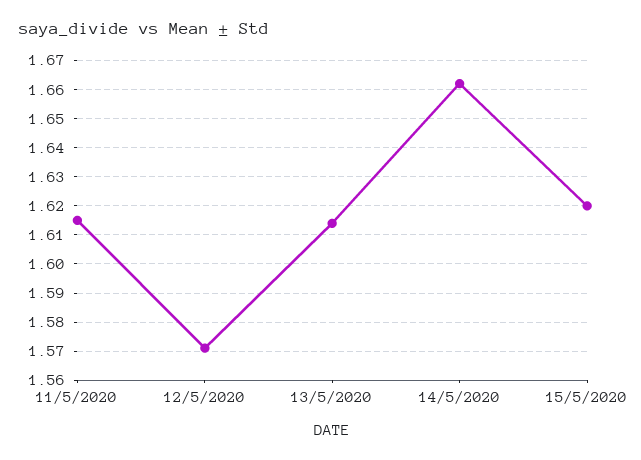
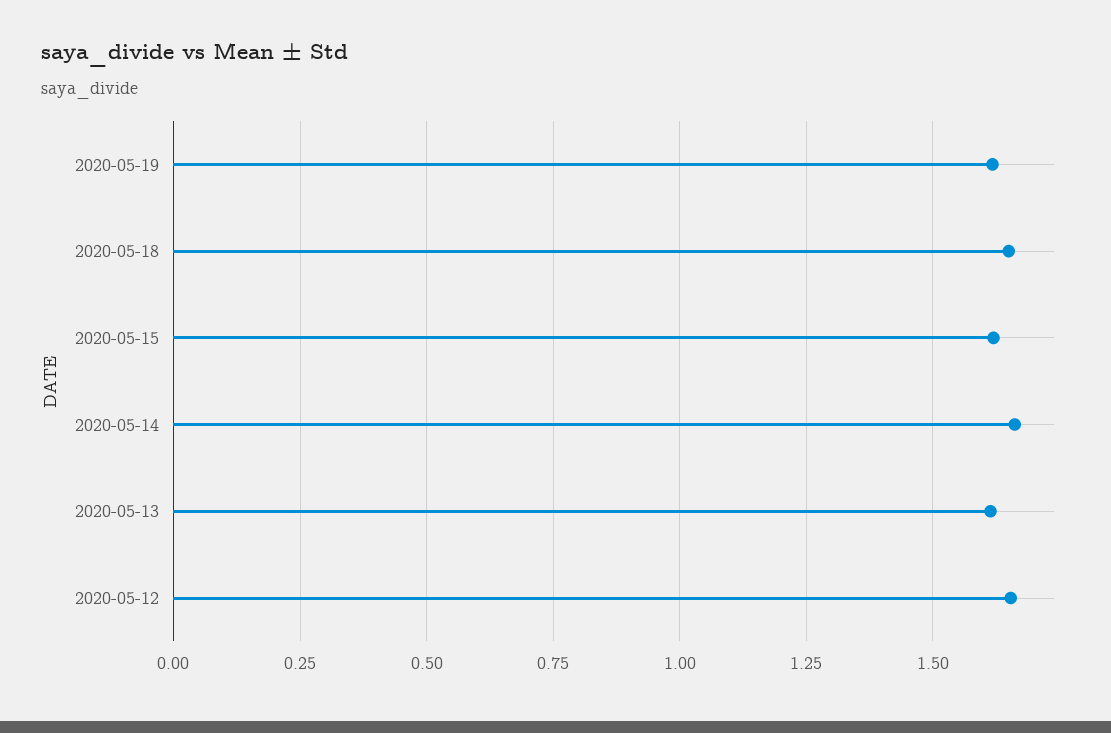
11/5/2020: 1.615 -> none
12/5/2020: 1.57 -> 1.65
2020-05-19: none -> 1.625
2020-05-18: none -> 1.65

